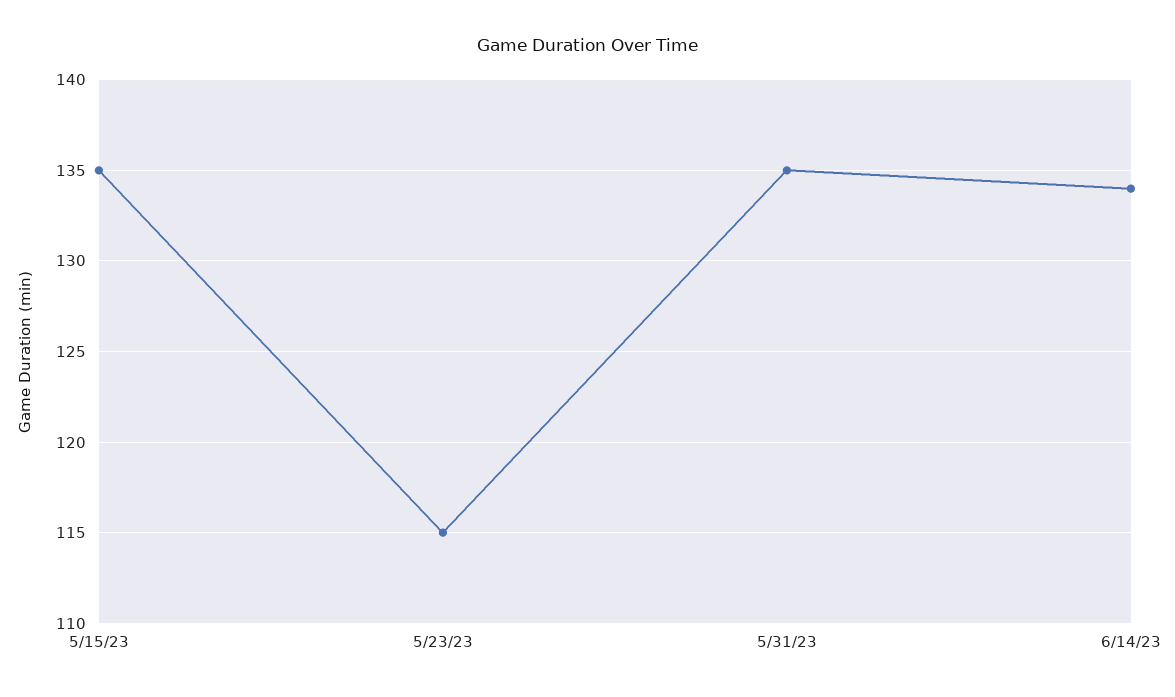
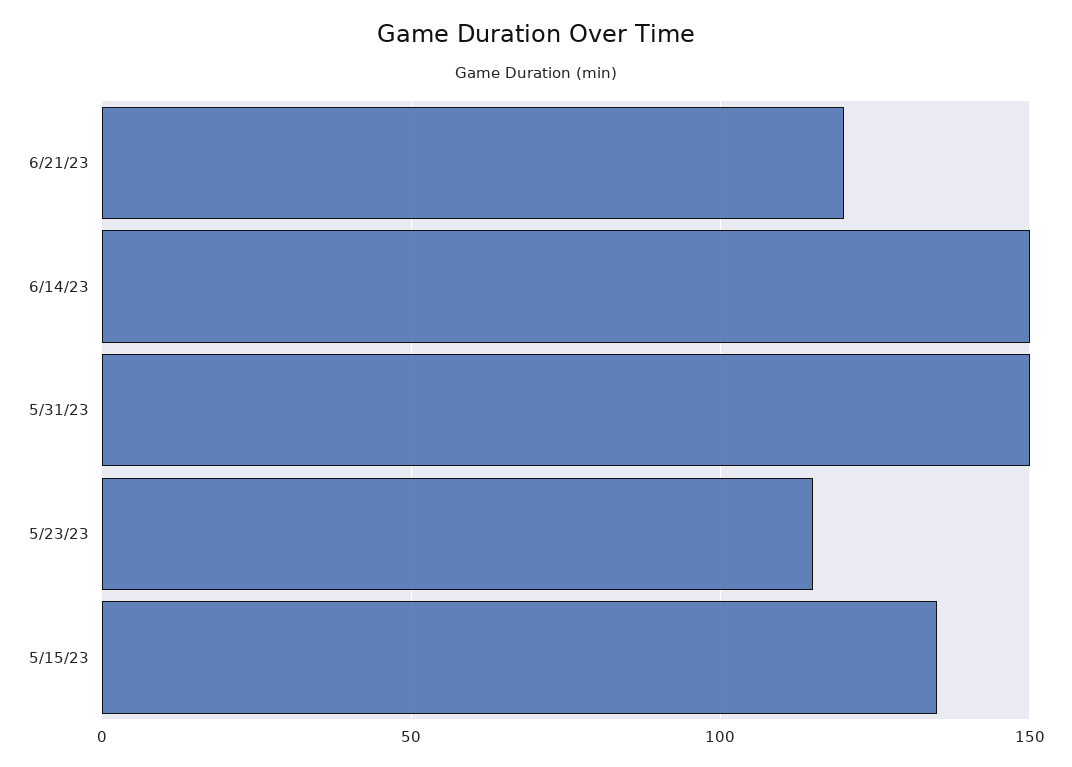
5/31/23: 135 -> 150
6/14/23: 134 -> 150
6/21/23: none -> 120

